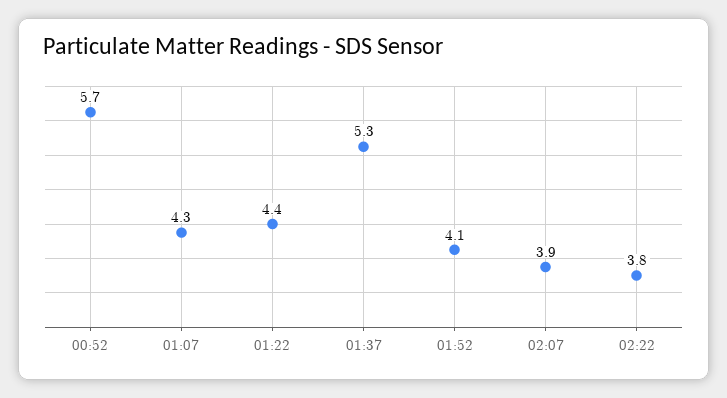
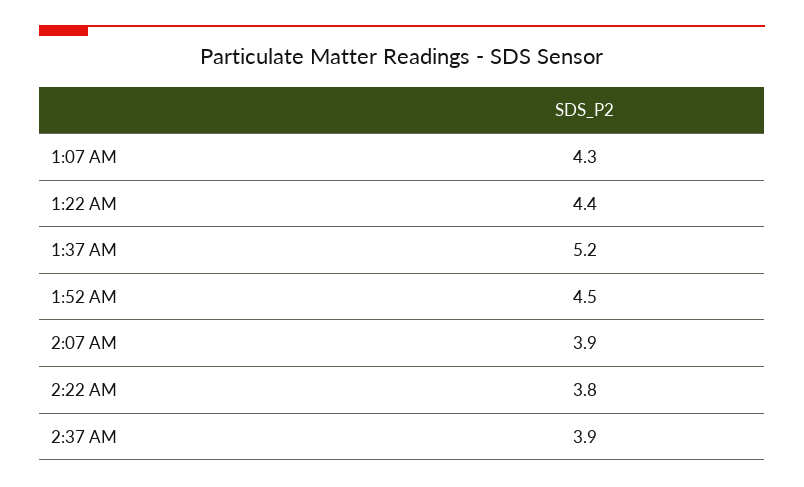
00:52: 5.7 -> none
01:37: 5.3 -> 5.2
01:52: 4.1 -> 4.5
2:37 AM: none -> 3.9

